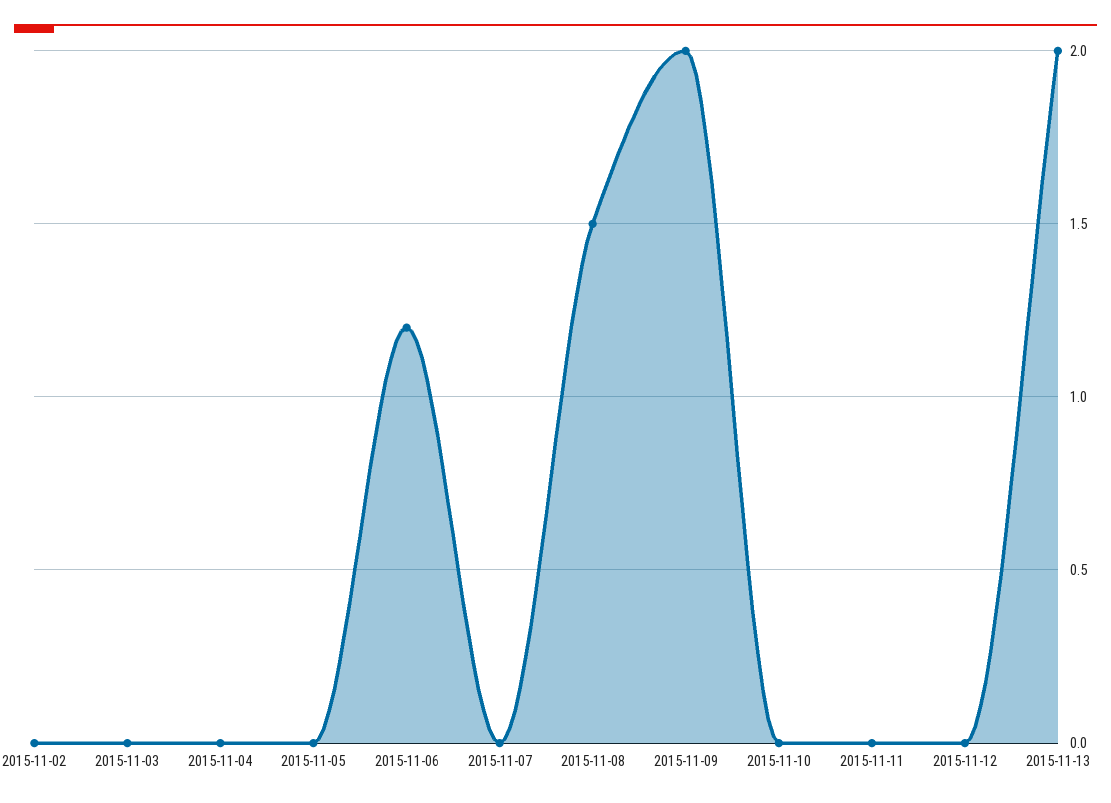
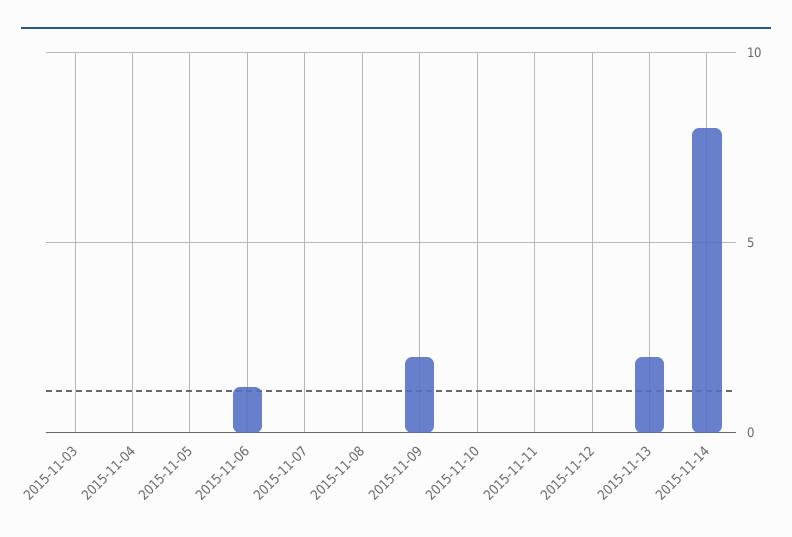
2015-11-02: 0 -> none
2015-11-08: 1.5 -> 0
2015-11-14: none -> 8

